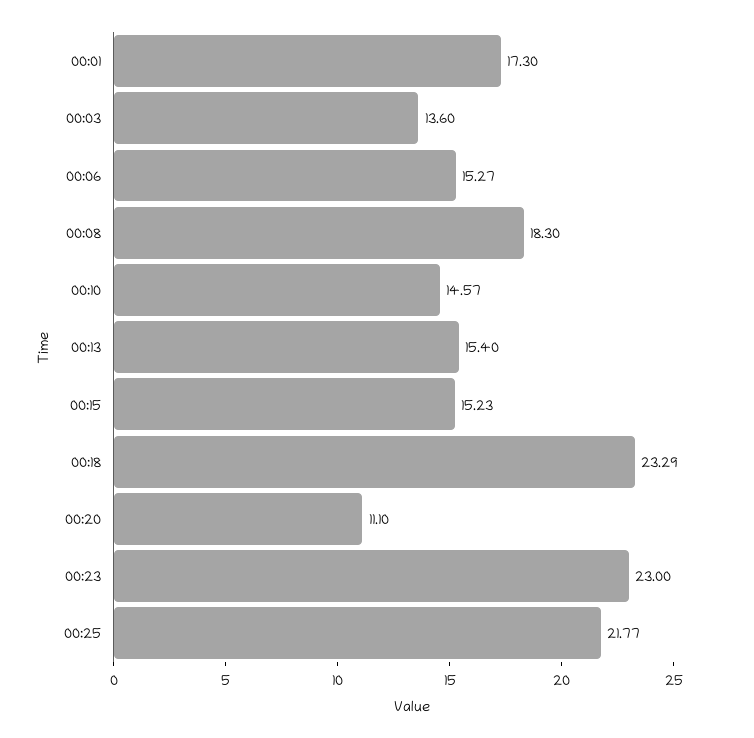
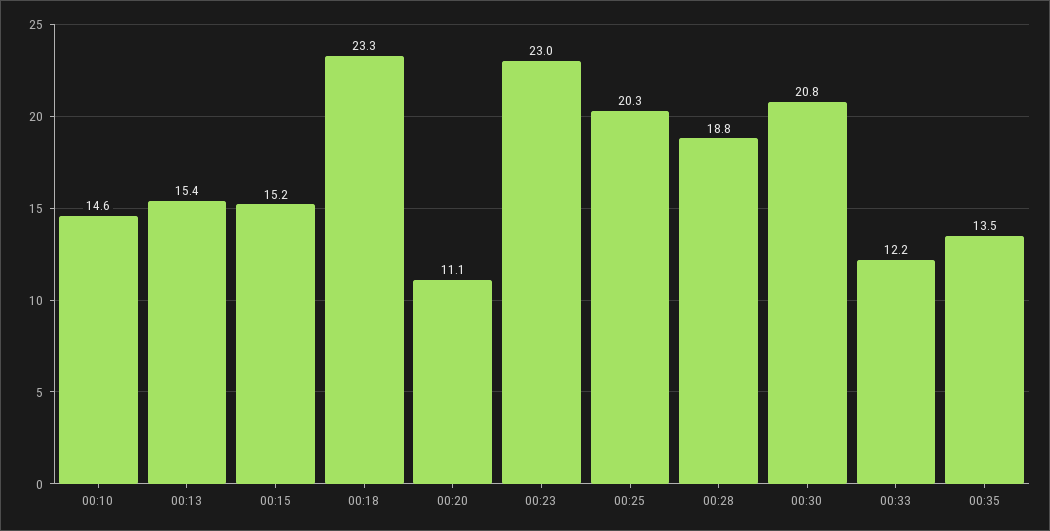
00:01: 17.3 -> none
00:03: 13.6 -> none
00:06: 15.27 -> none
00:08: 18.3 -> none
00:25: 21.77 -> 20.3
00:28: none -> 18.8
00:30: none -> 20.8
00:33: none -> 12.2
00:35: none -> 13.5

